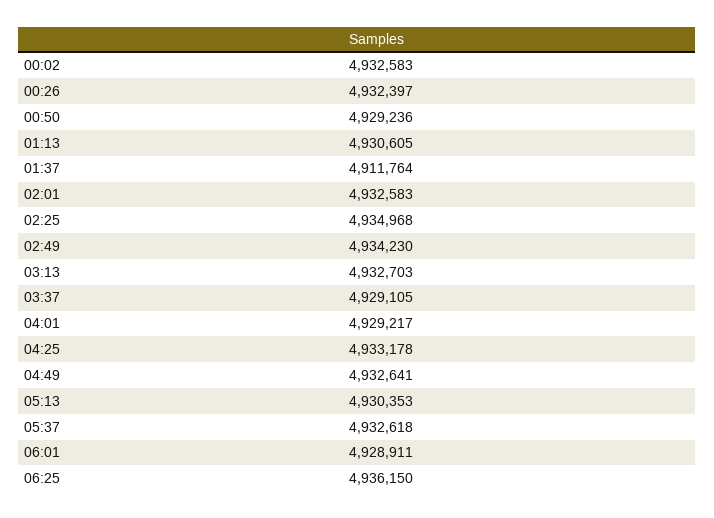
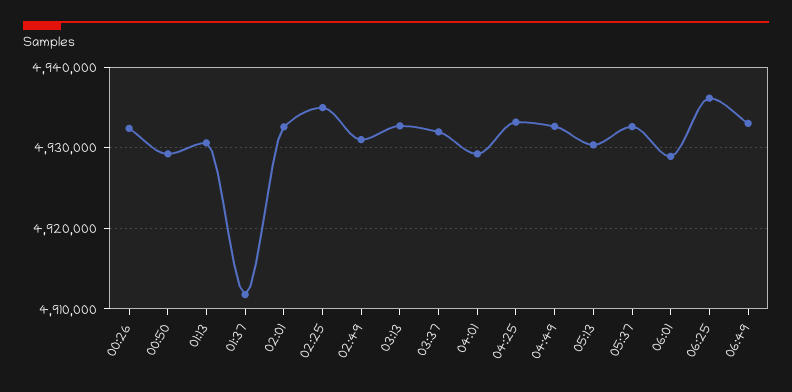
00:02: 4932583 -> none
02:49: 4934230 -> 4931000
03:37: 4929105 -> 4932000
06:49: none -> 4933000

